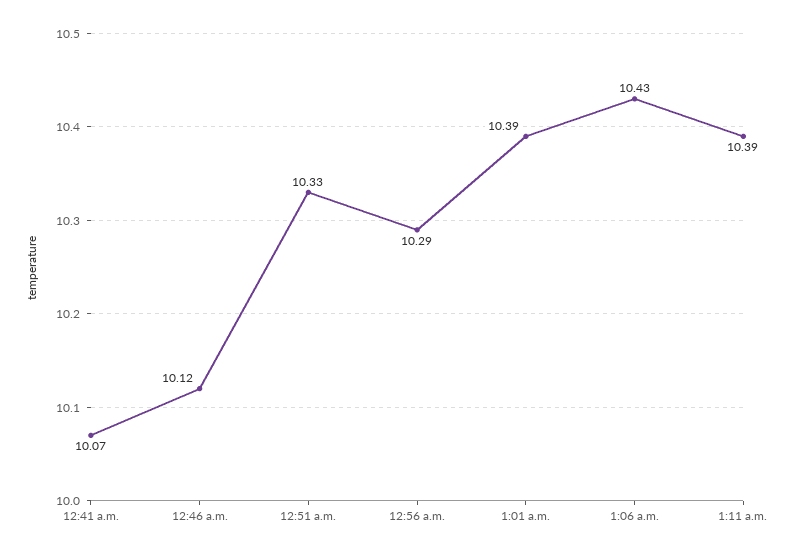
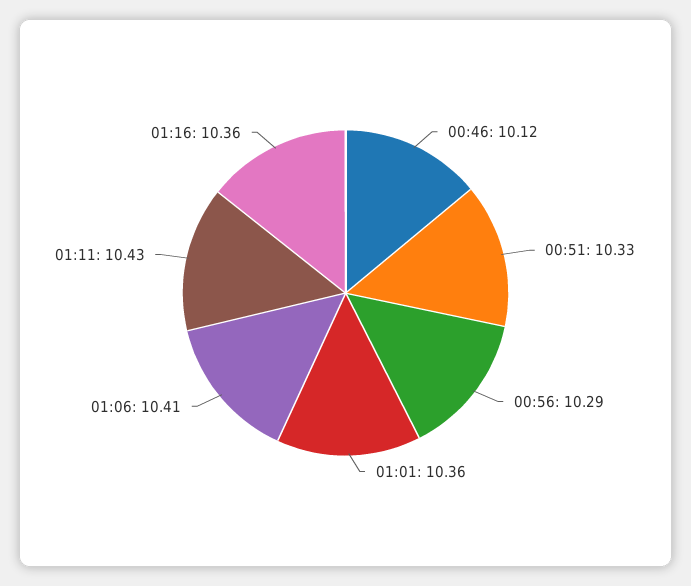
12:41 a.m.: 10.07 -> none
1:01 a.m.: 10.39 -> 10.36
1:06 a.m.: 10.43 -> 10.41
1:11 a.m.: 10.39 -> 10.43
01:16: none -> 10.36

